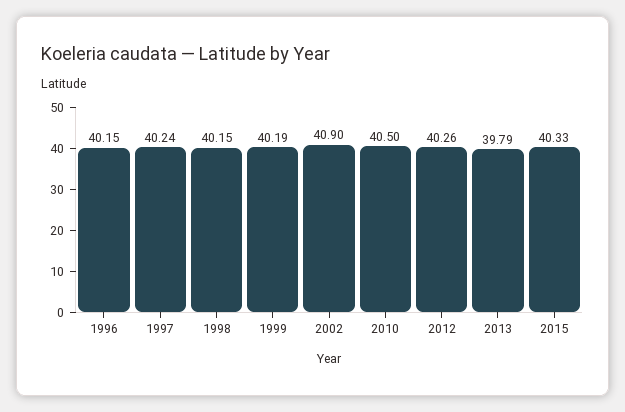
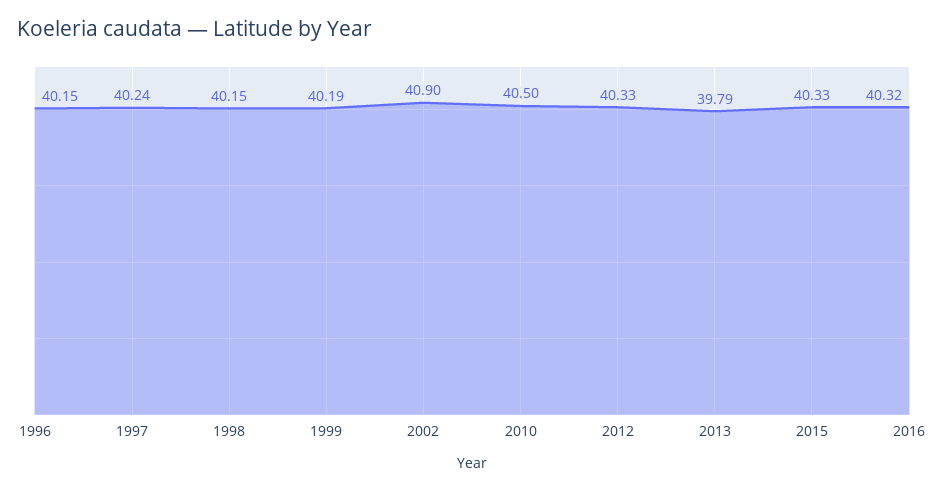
2012: 40.26 -> 40.33
2016: none -> 40.32

